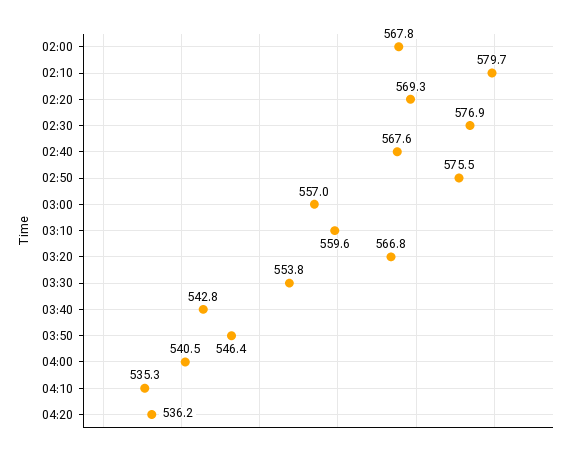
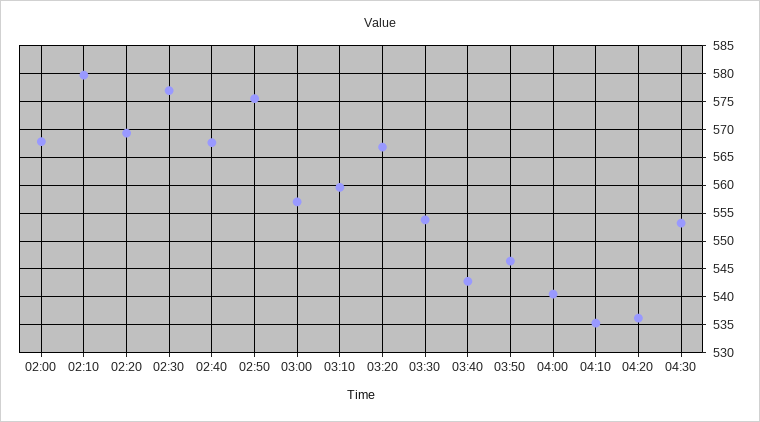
04:30: none -> 552.5

